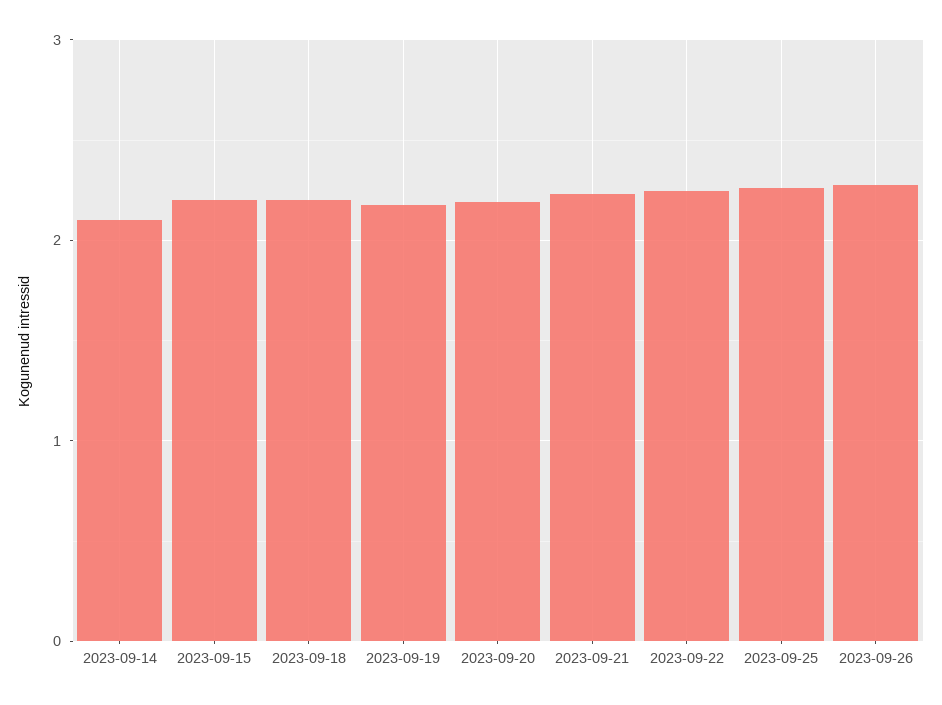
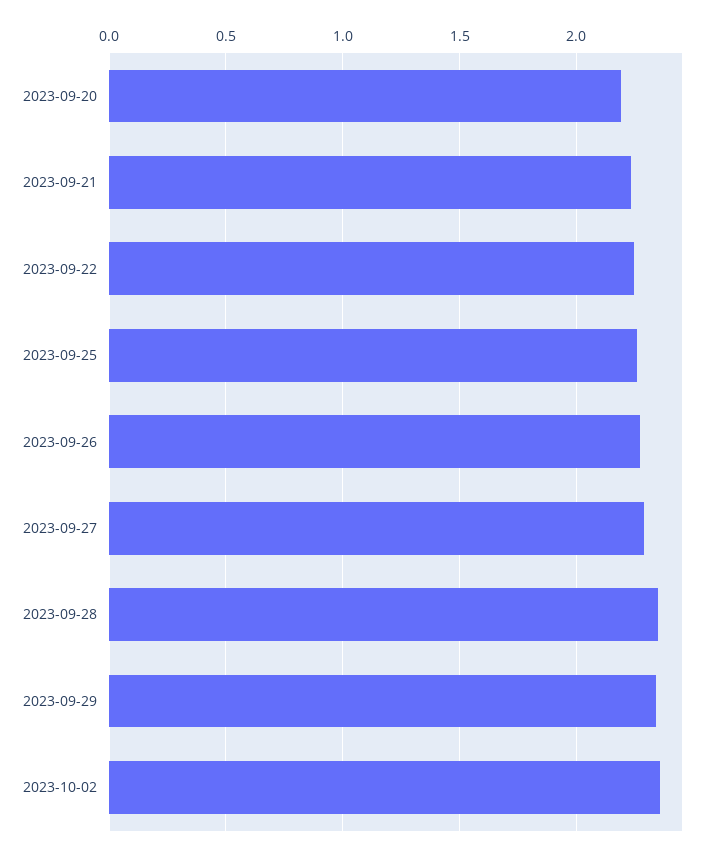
2023-09-14: 2.1 -> none
2023-09-15: 2.2 -> none
2023-09-18: 2.2 -> none
2023-09-19: 2.2 -> none
2023-09-27: none -> 2.3
2023-09-28: none -> 2.35
2023-09-29: none -> 2.35
2023-10-02: none -> 2.35

